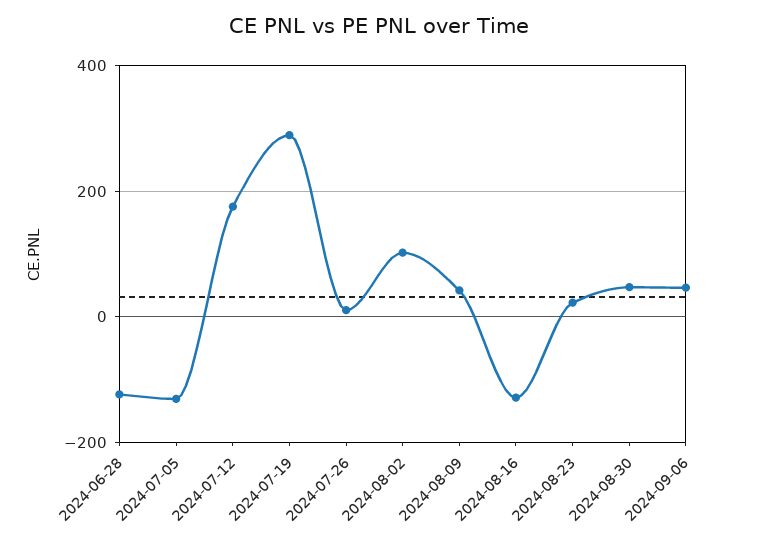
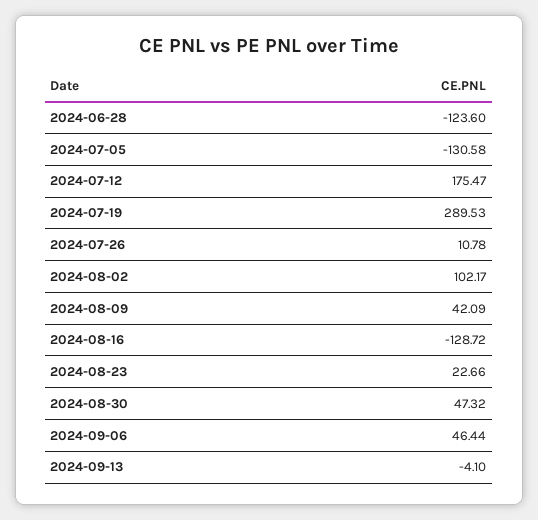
2024-09-13: none -> -4.1

